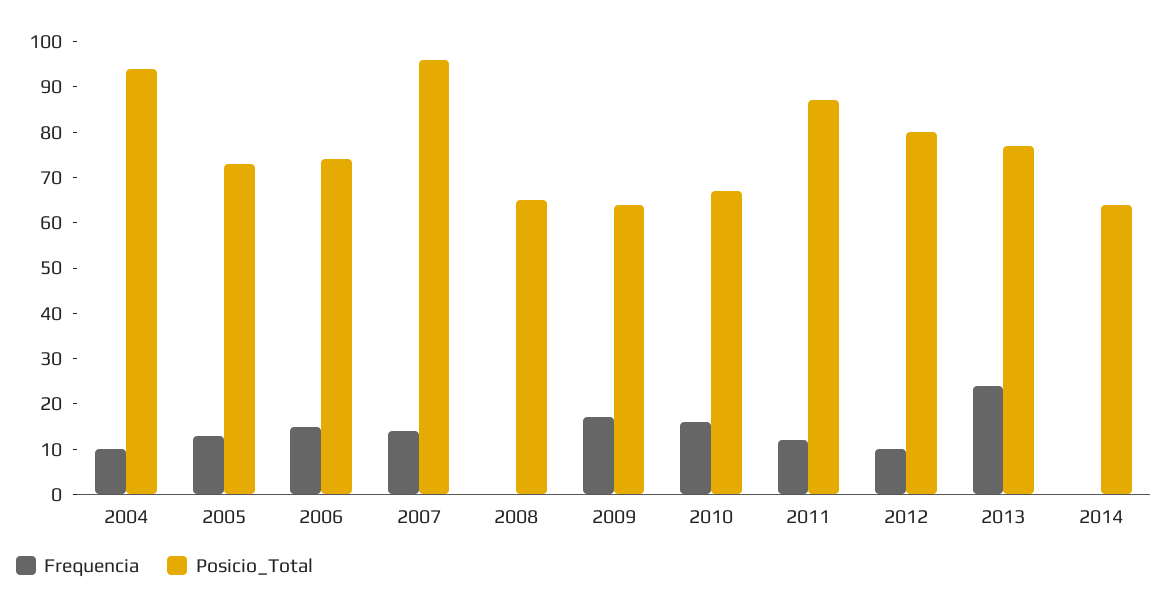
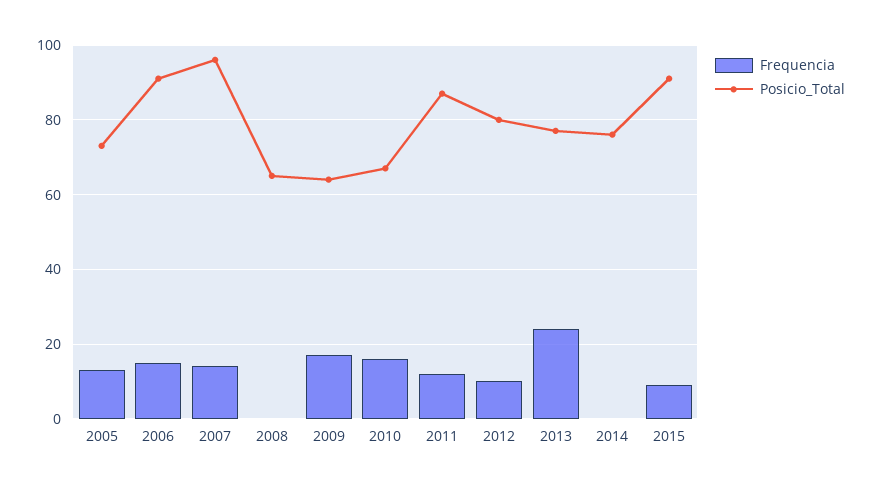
Frequencia, 2004: 10 -> none
Posicio_Total, 2004: 95 -> none
Posicio_Total, 2006: 75 -> 90
Posicio_Total, 2014: 65 -> 75
Frequencia, 2015: none -> 10
Posicio_Total, 2015: none -> 90

